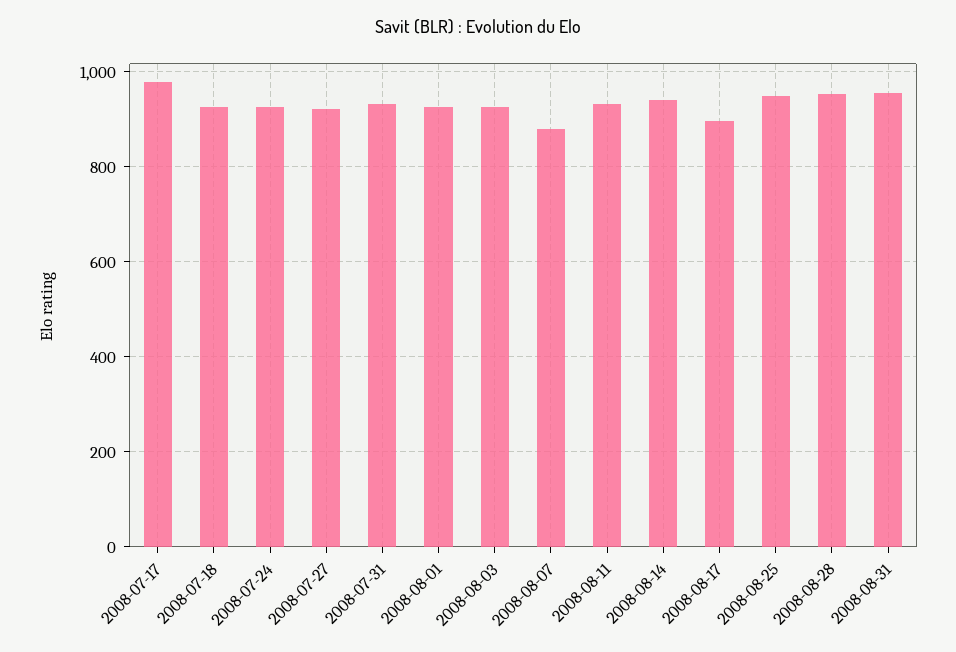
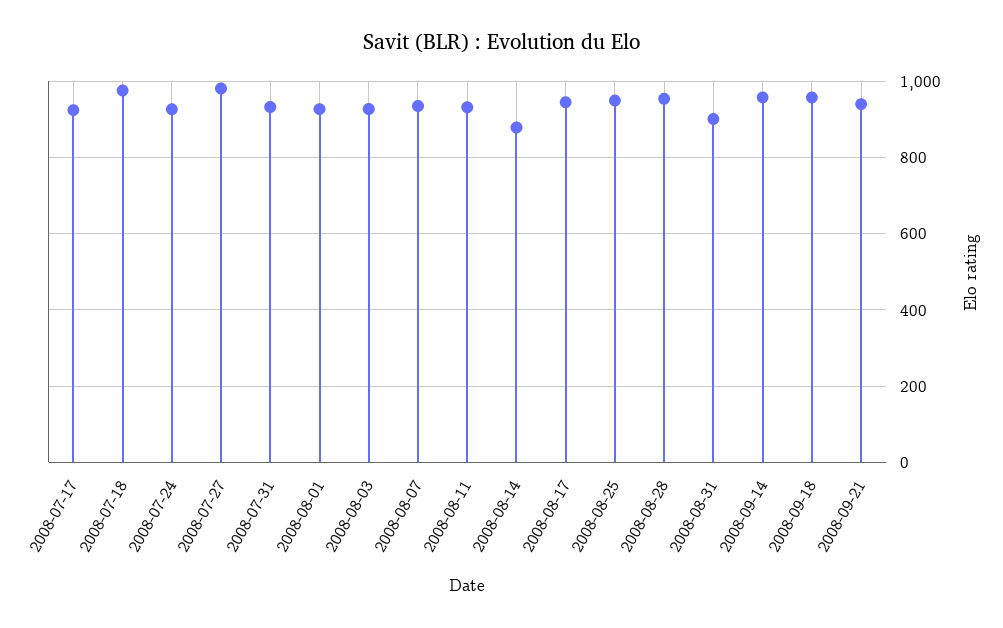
2008-07-17: 980 -> 920
2008-07-18: 920 -> 980
2008-07-27: 920 -> 980
2008-08-07: 880 -> 940
2008-08-14: 940 -> 880
2008-08-17: 900 -> 940
2008-08-31: 960 -> 900
2008-09-14: none -> 960
2008-09-18: none -> 960
2008-09-21: none -> 940

